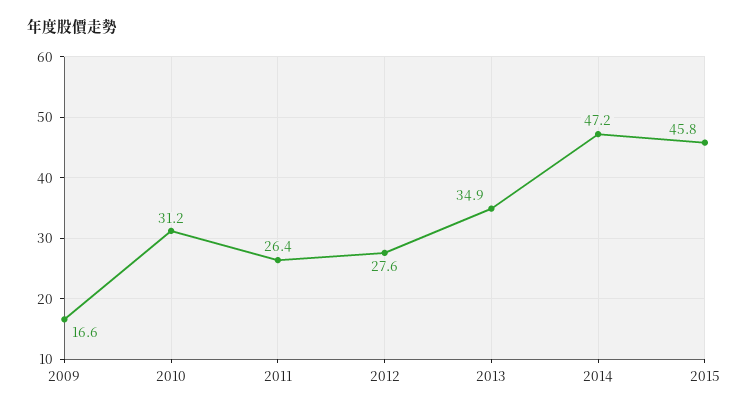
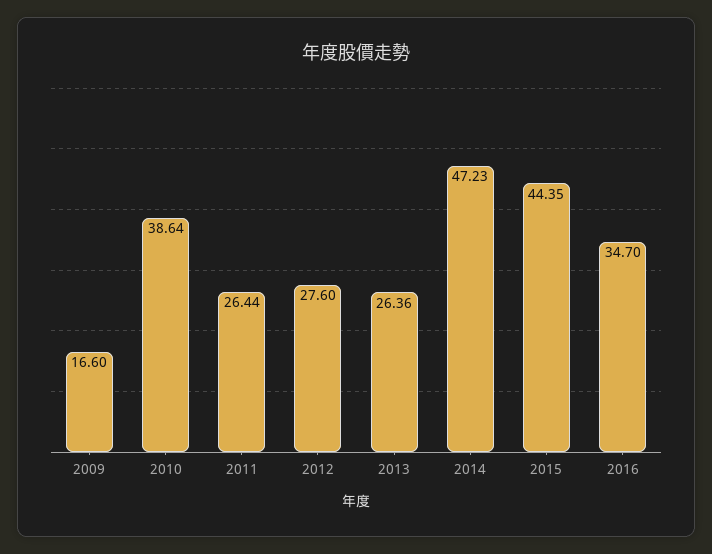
2010: 31.2 -> 38.64
2013: 34.9 -> 26.36
2015: 45.8 -> 44.35
2016: none -> 34.7

